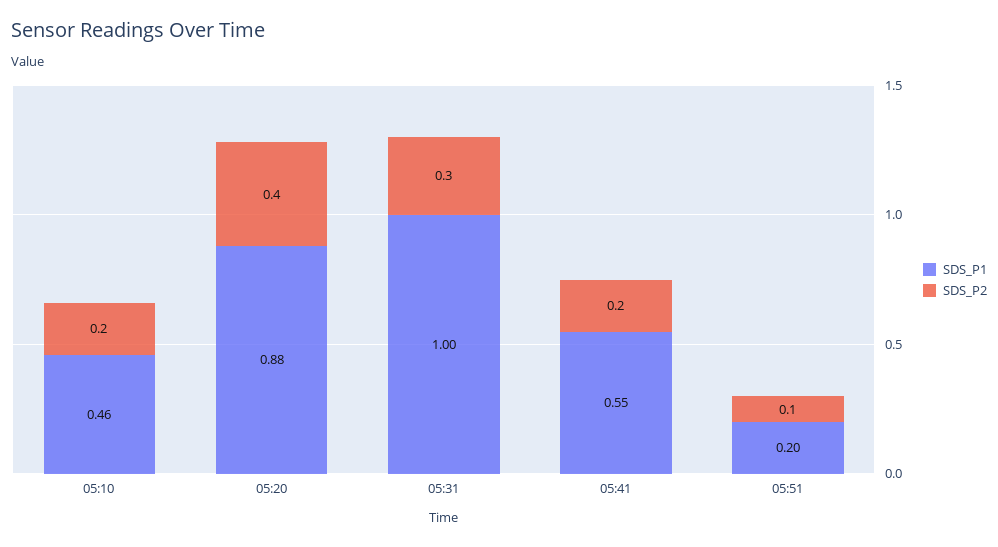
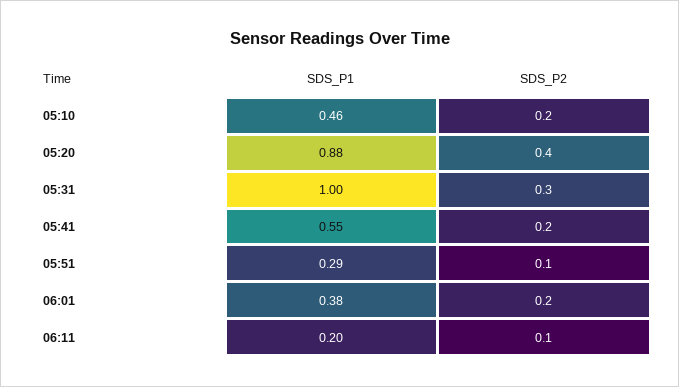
SDS_P1, 05:51: 0.2 -> 0.29
SDS_P1, 06:01: none -> 0.38
SDS_P2, 06:01: none -> 0.2
SDS_P1, 06:11: none -> 0.2
SDS_P2, 06:11: none -> 0.1

